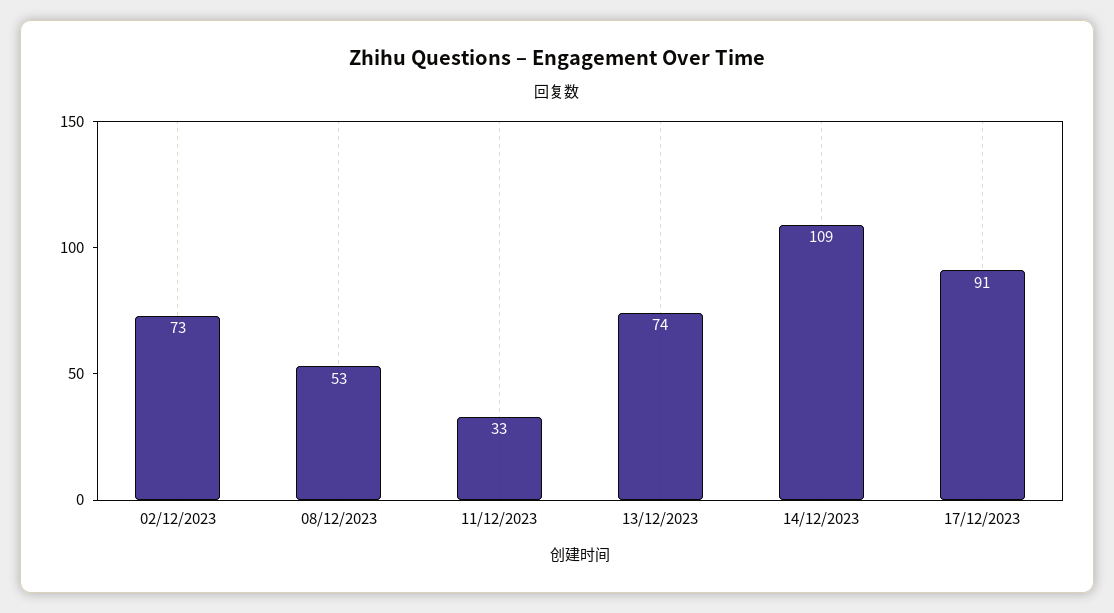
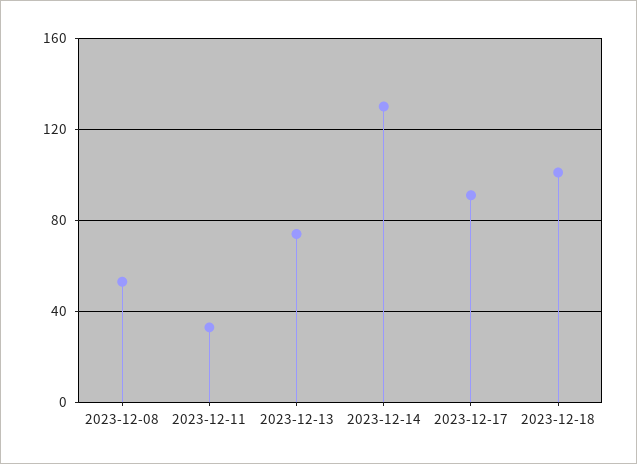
02/12/2023: 73 -> none
14/12/2023: 109 -> 130
2023-12-18: none -> 100

